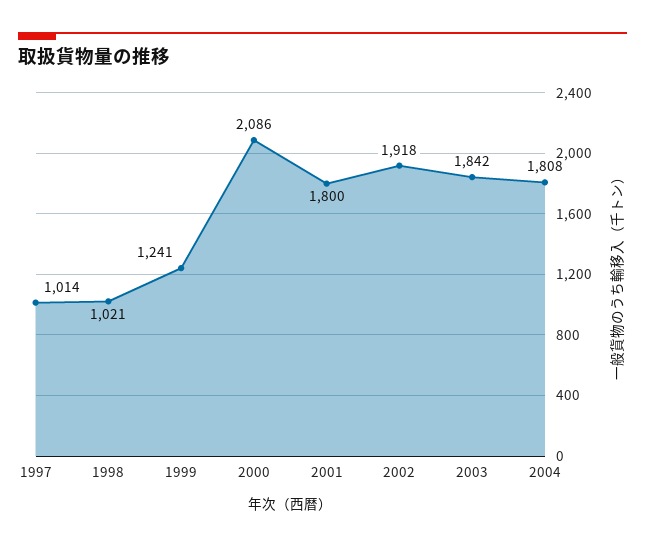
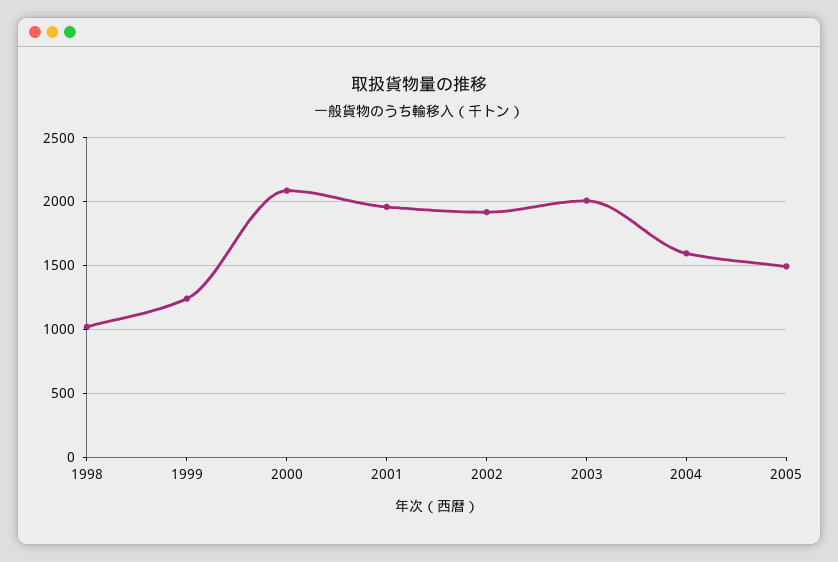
1997: 1014 -> none
2001: 1800 -> 1950
2003: 1842 -> 2000
2004: 1808 -> 1600
2005: none -> 1500

